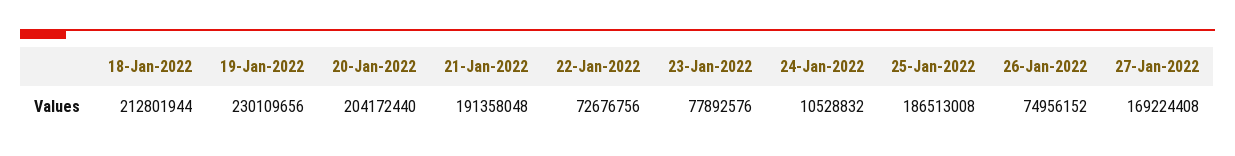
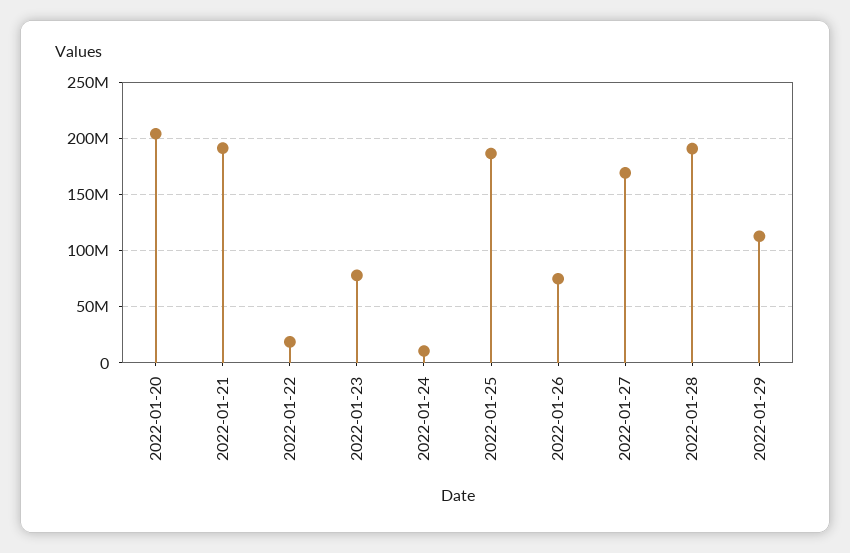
18-Jan-2022: 212801944 -> none
19-Jan-2022: 230109656 -> none
22-Jan-2022: 72676756 -> 20000000
2022-01-28: none -> 190000000
2022-01-29: none -> 110000000

